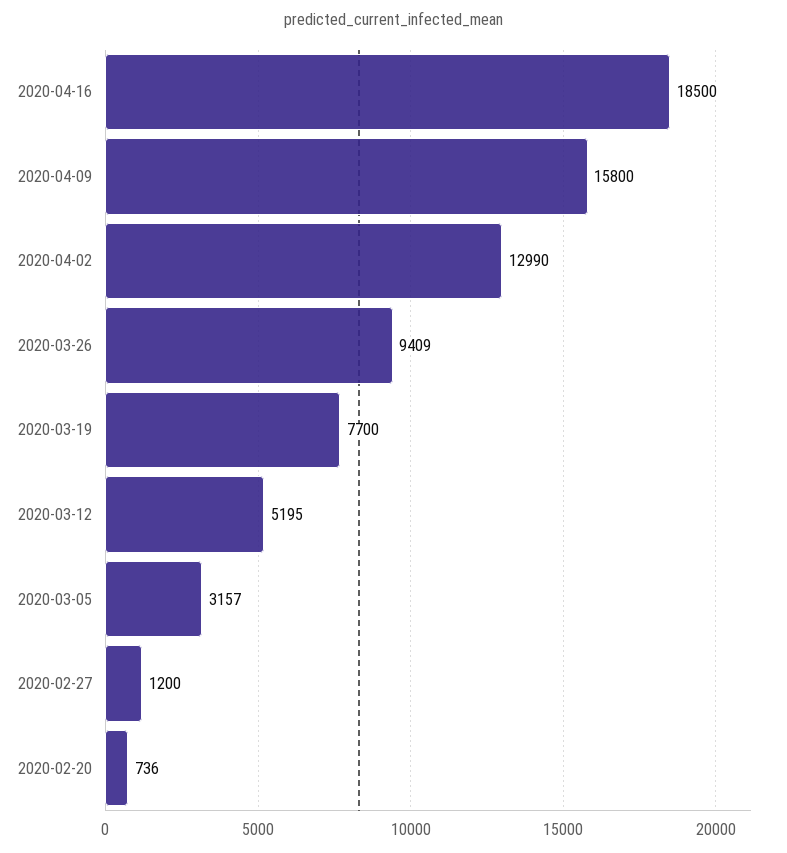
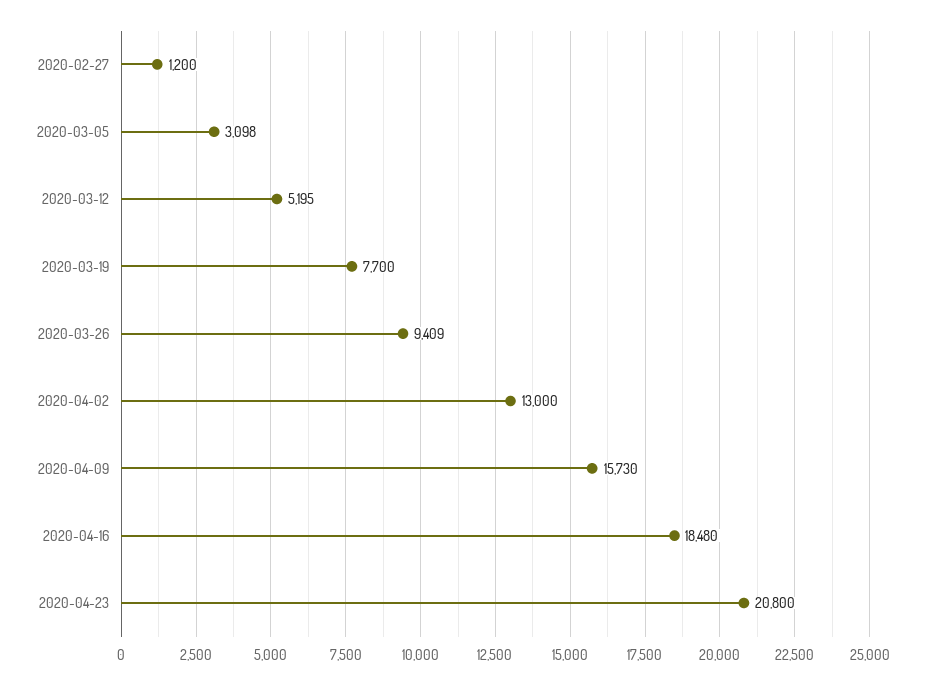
2020-04-16: 18500 -> 18480
2020-04-09: 15800 -> 15730
2020-04-02: 12990 -> 13000
2020-03-05: 3157 -> 3098
2020-02-20: 736 -> none
2020-04-23: none -> 20800

